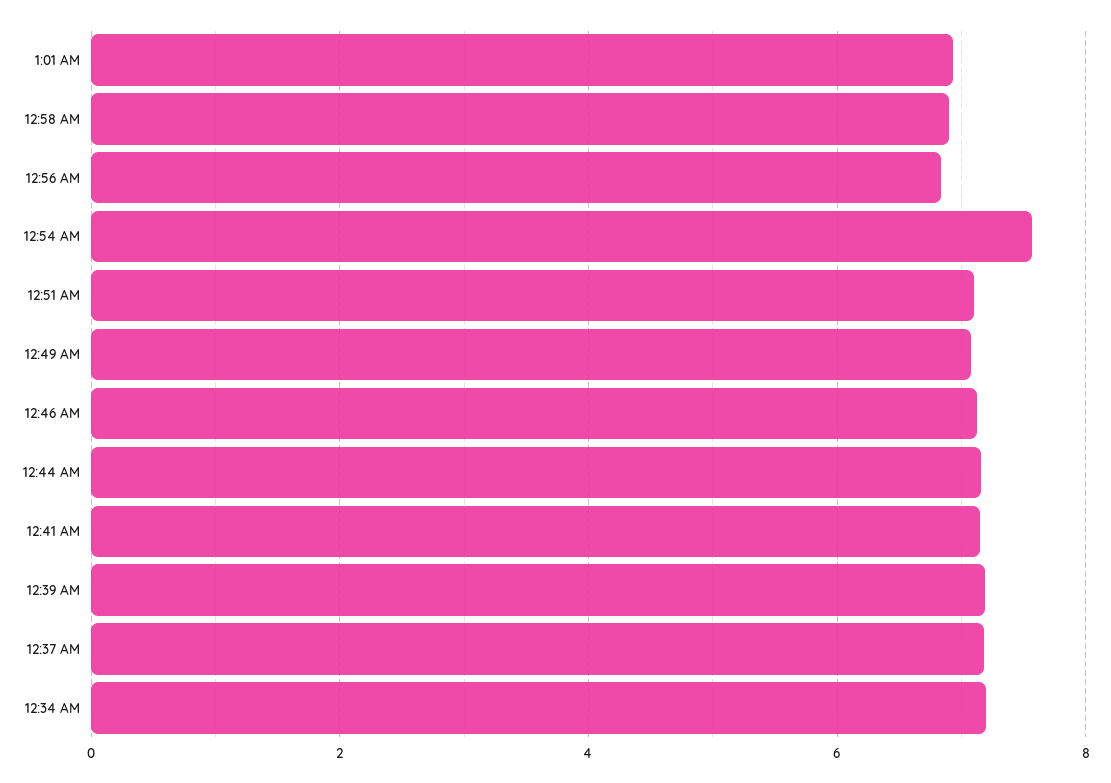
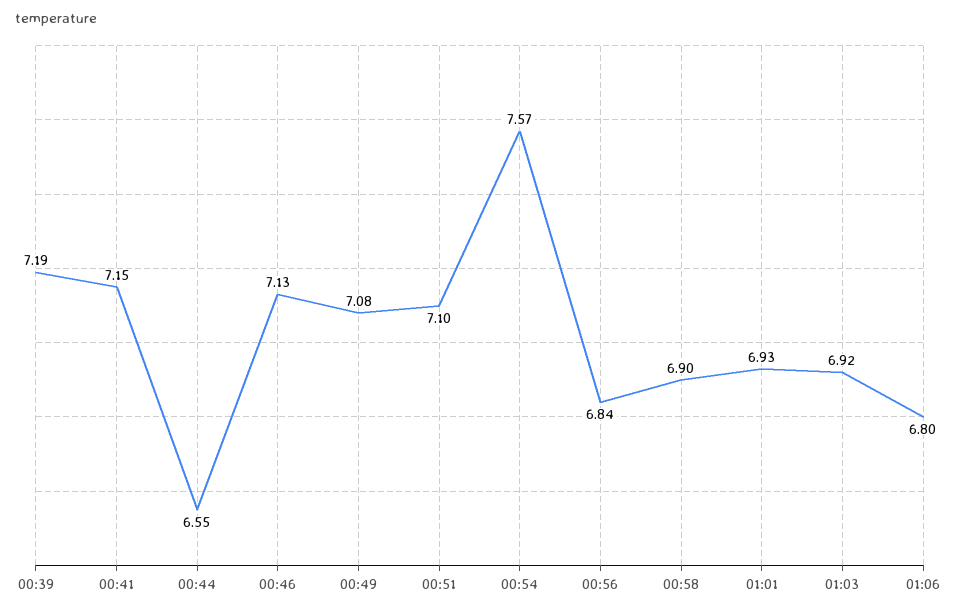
12:44 AM: 7.2 -> 6.55
12:37 AM: 7.2 -> none
12:34 AM: 7.2 -> none
01:03: none -> 6.92
01:06: none -> 6.8

